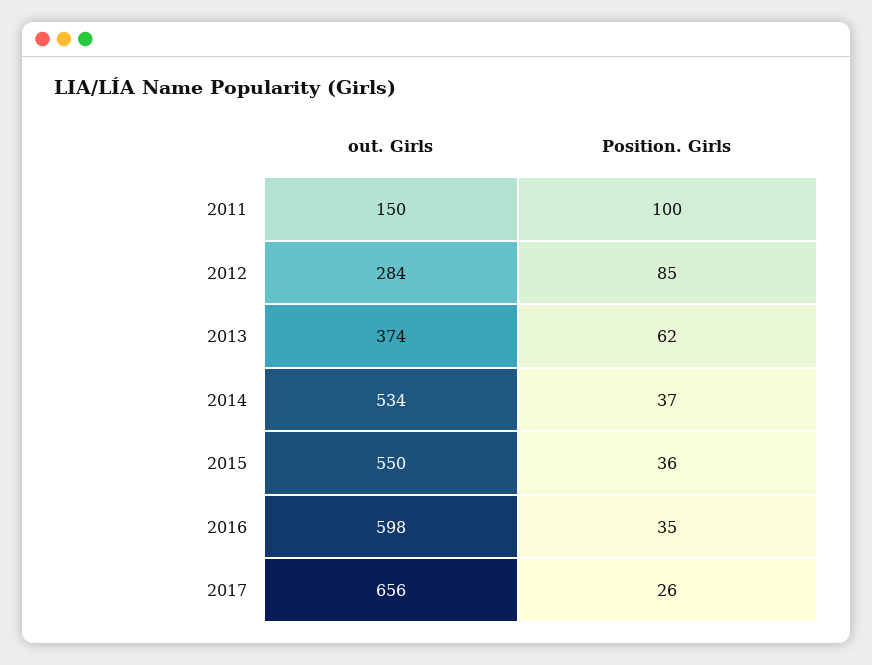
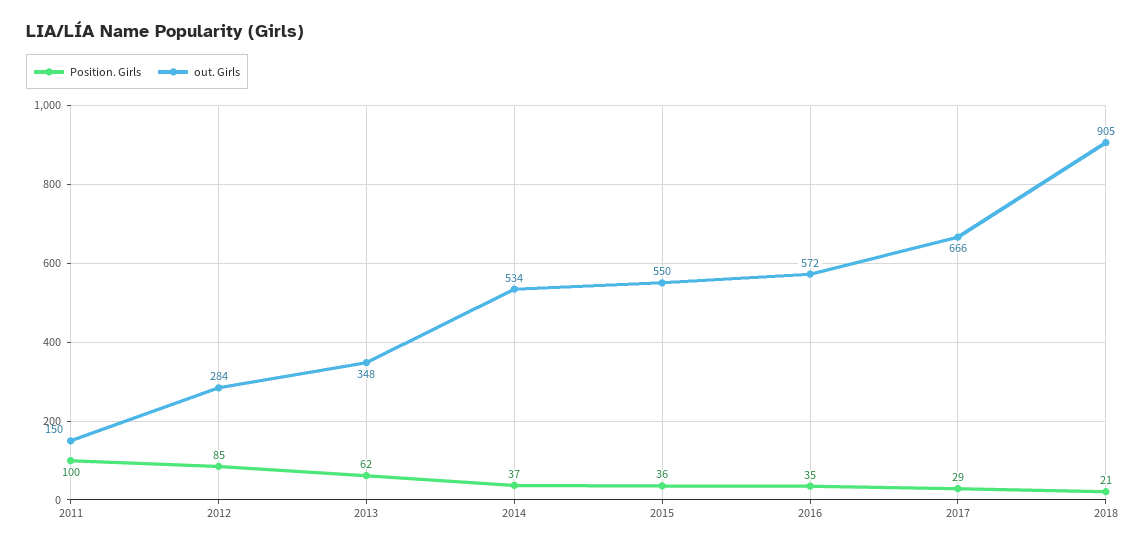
out. Girls, 2013: 374 -> 348
out. Girls, 2016: 598 -> 572
out. Girls, 2017: 656 -> 666
Position. Girls, 2017: 26 -> 29
Position. Girls, 2018: none -> 21
out. Girls, 2018: none -> 905

